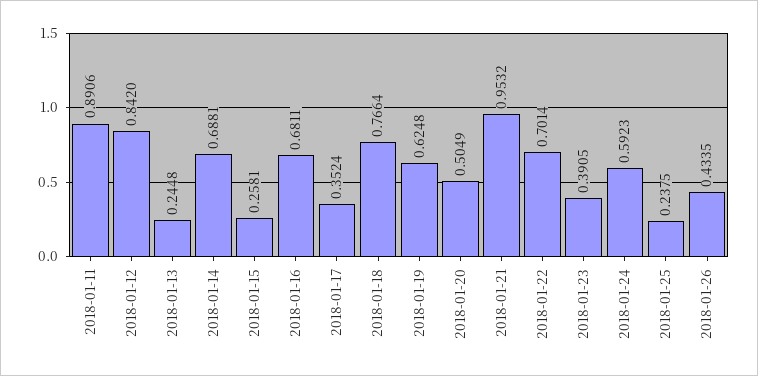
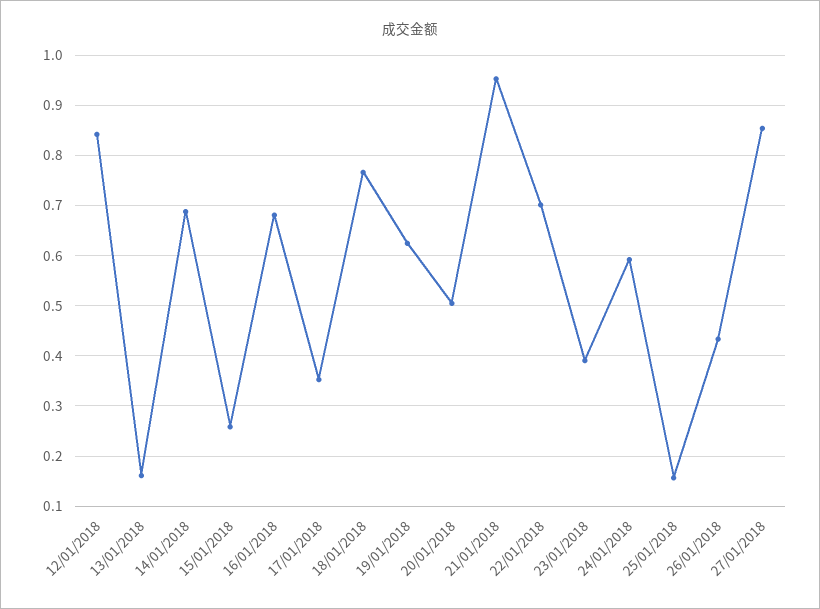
2018-01-11: 0.8906 -> none
2018-01-13: 0.2448 -> 0.16
2018-01-25: 0.2375 -> 0.16
27/01/2018: none -> 0.86

